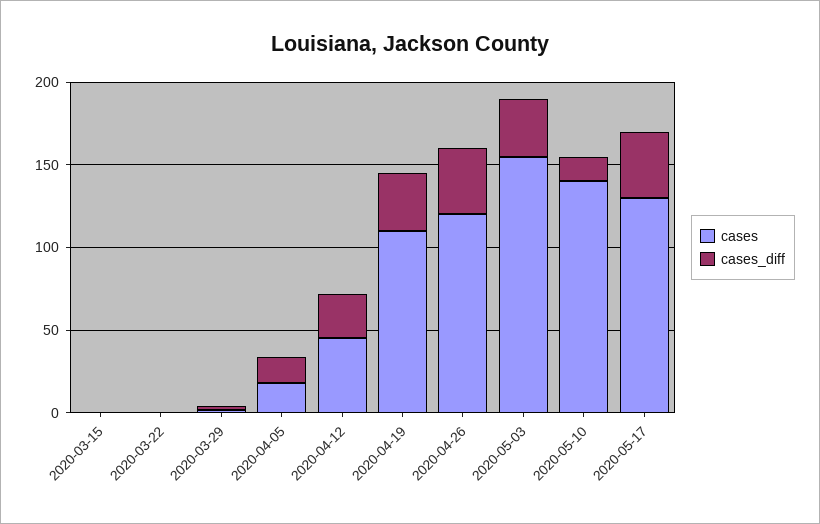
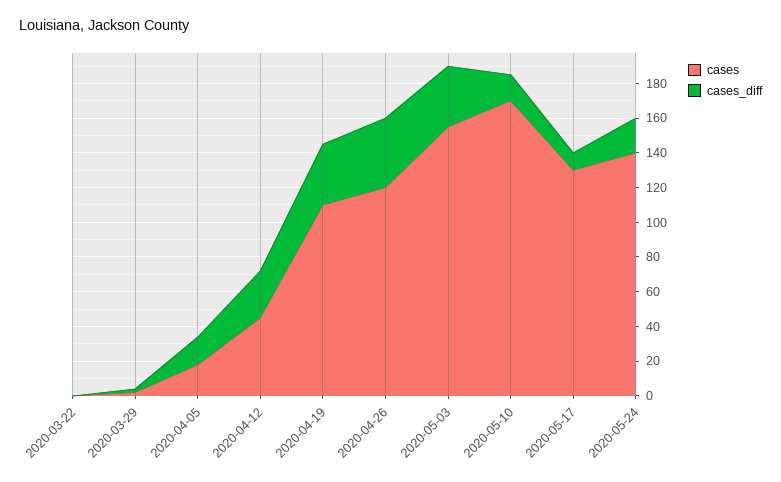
cases, 2020-03-15: 0 -> none
cases_diff, 2020-03-15: 0 -> none
cases, 2020-05-10: 140 -> 170
cases_diff, 2020-05-17: 40 -> 10
cases, 2020-05-24: none -> 140
cases_diff, 2020-05-24: none -> 20

